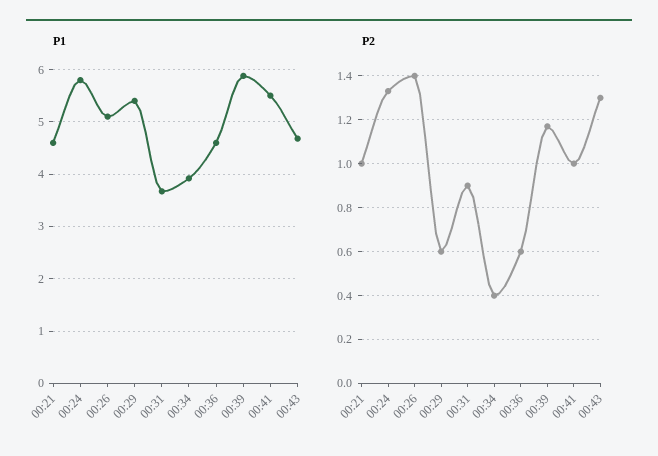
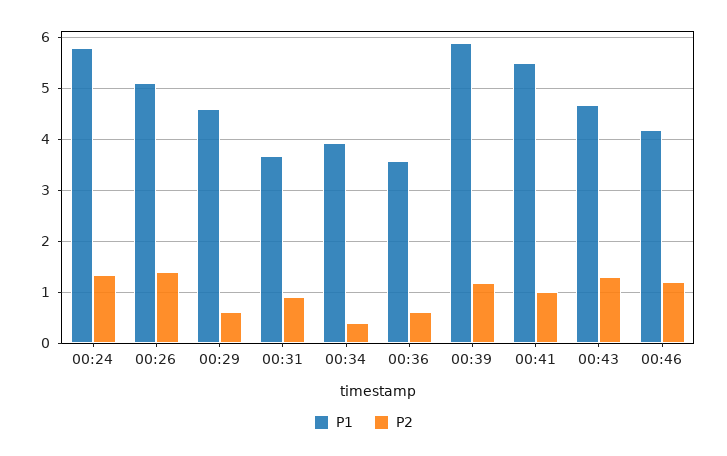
P1, 00:21: 4.6 -> none
P1, 00:29: 5.4 -> 4.6
P1, 00:36: 4.6 -> 3.6
P2, 00:21: 1 -> none
P1, 00:46: none -> 4.2
P2, 00:46: none -> 1.2

